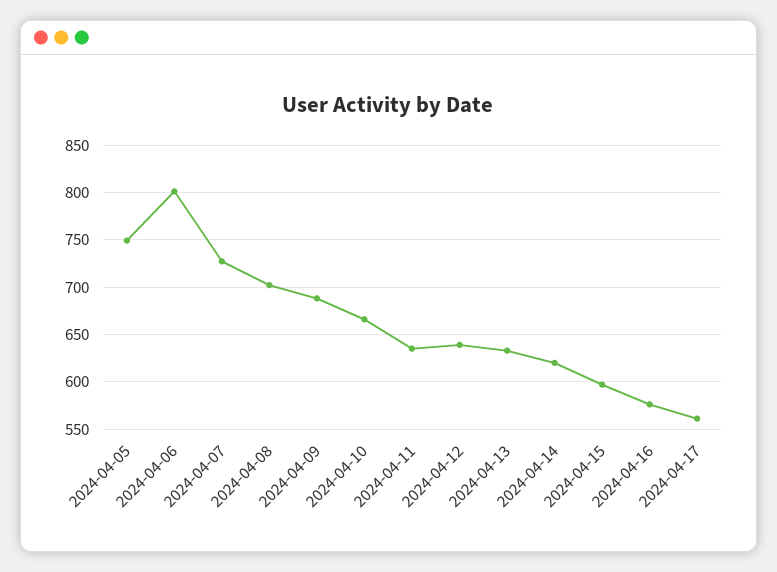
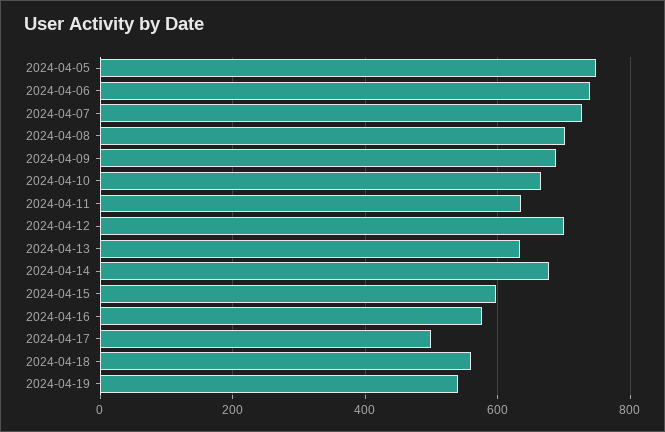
2024-04-06: 800 -> 740
2024-04-12: 640 -> 700
2024-04-14: 620 -> 680
2024-04-17: 560 -> 500
2024-04-18: none -> 560
2024-04-19: none -> 540

